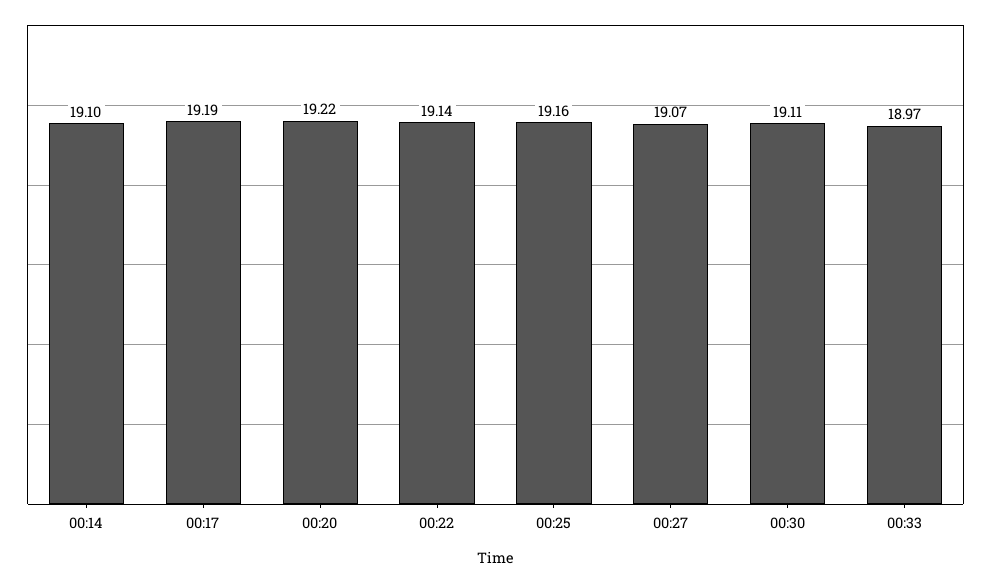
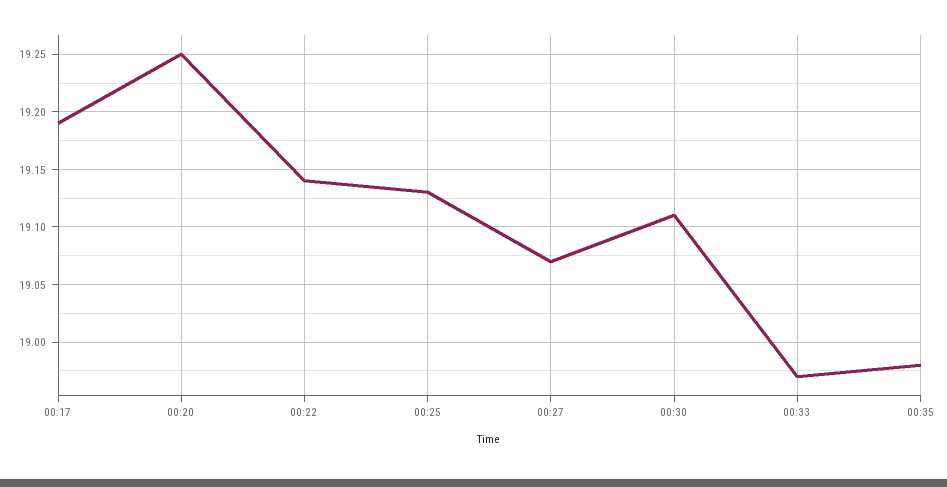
00:14: 19.1 -> none
00:20: 19.22 -> 19.25
00:25: 19.16 -> 19.13
00:35: none -> 18.98

